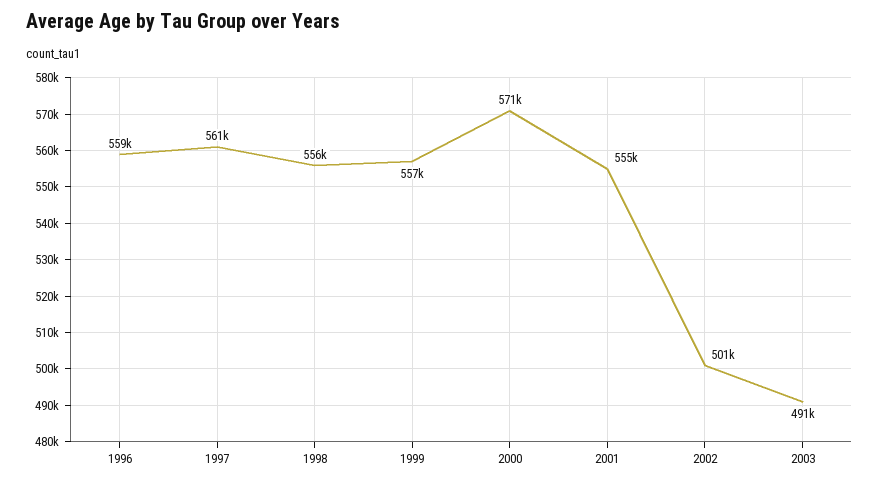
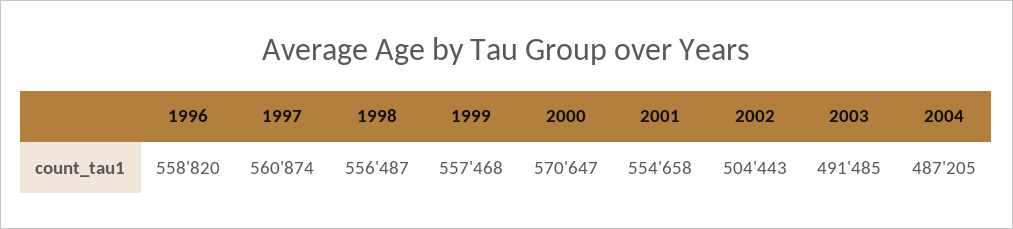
2002: 501000 -> 504443
2004: none -> 487205

